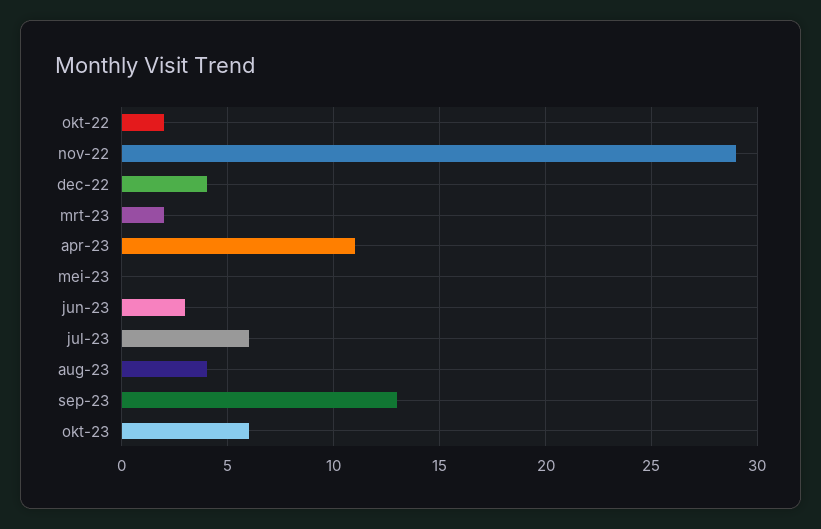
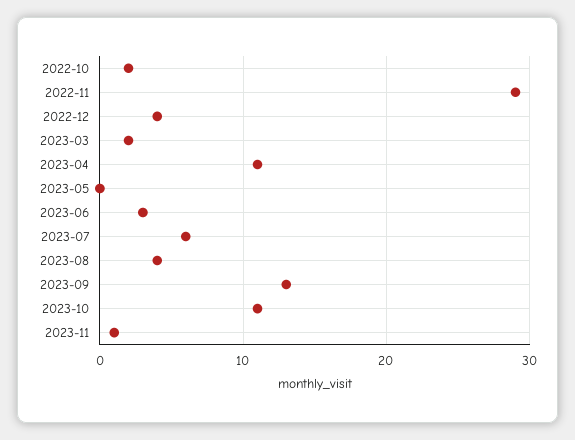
okt-23: 6 -> 11
2023-11: none -> 1

